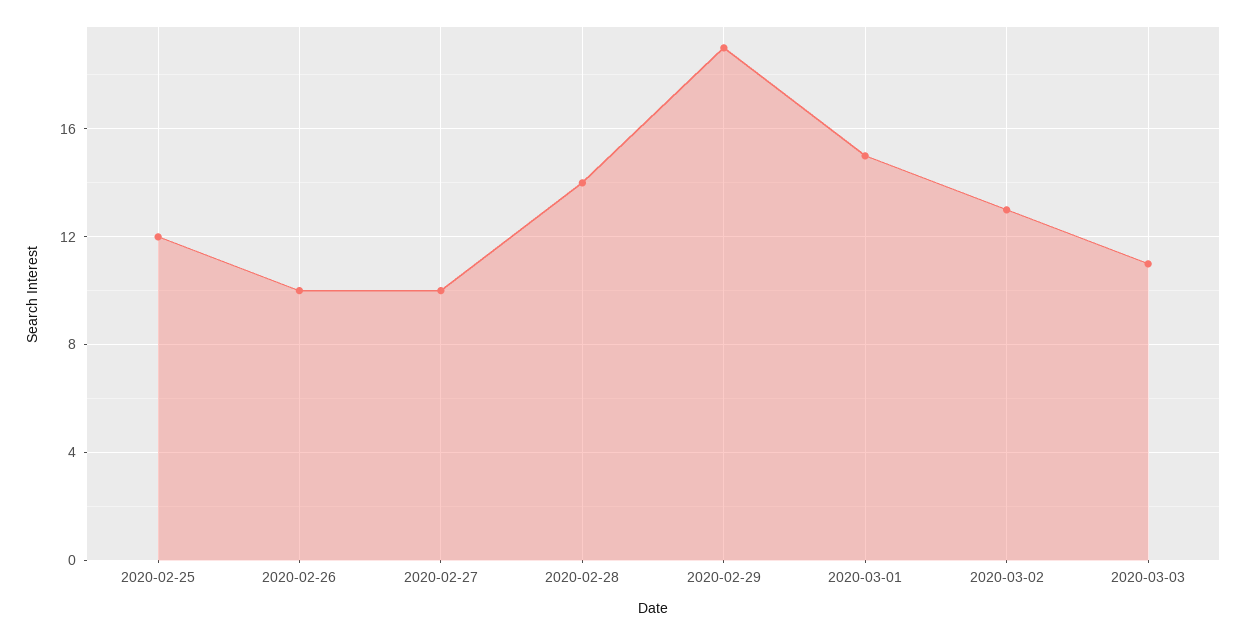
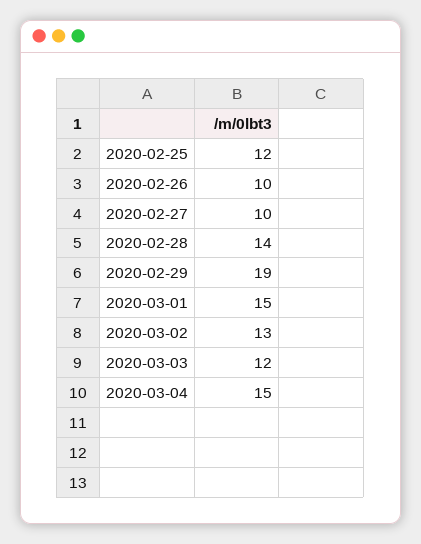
2020-03-03: 11 -> 12
2020-03-04: none -> 15

